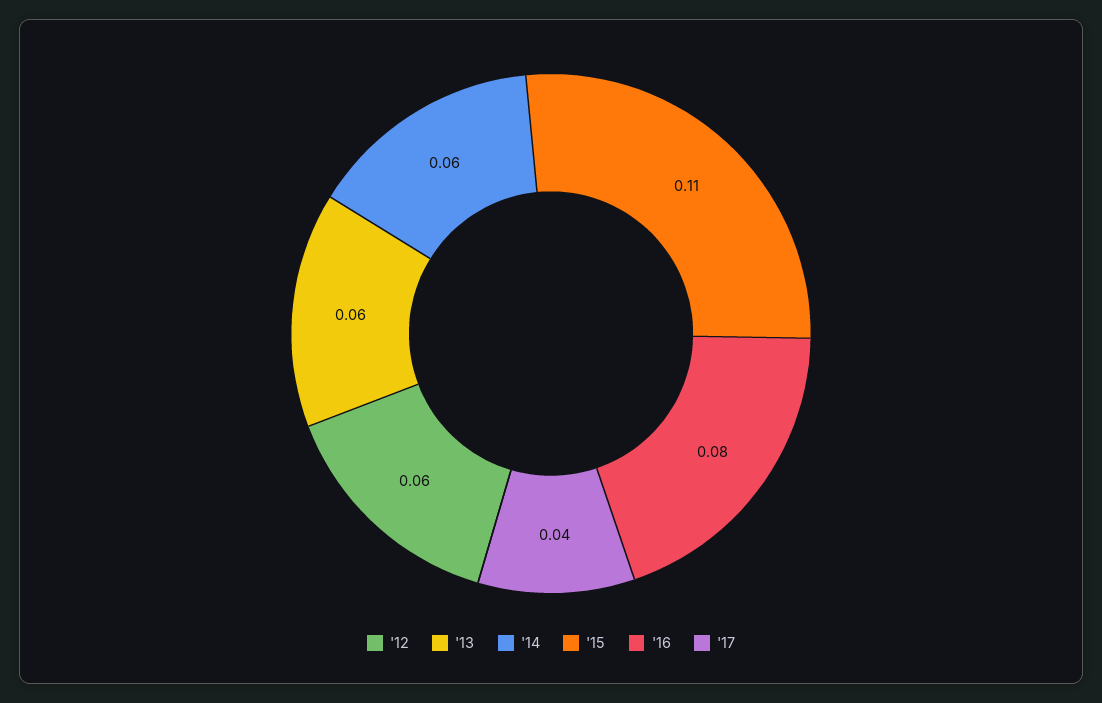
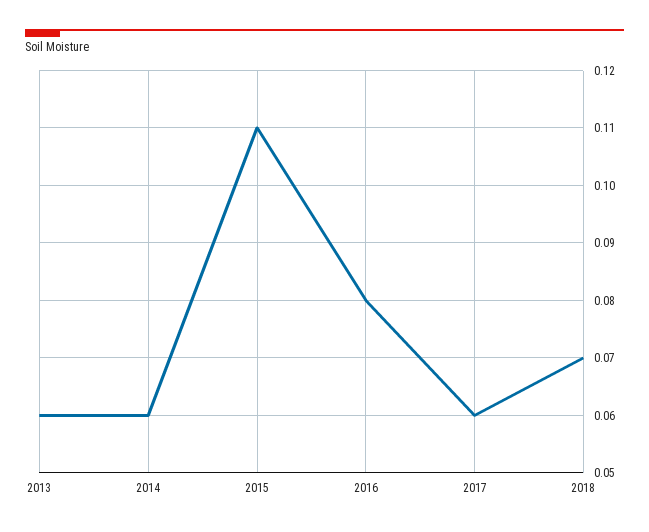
'12: 0.06 -> none
'17: 0.04 -> 0.06
2018: none -> 0.07

